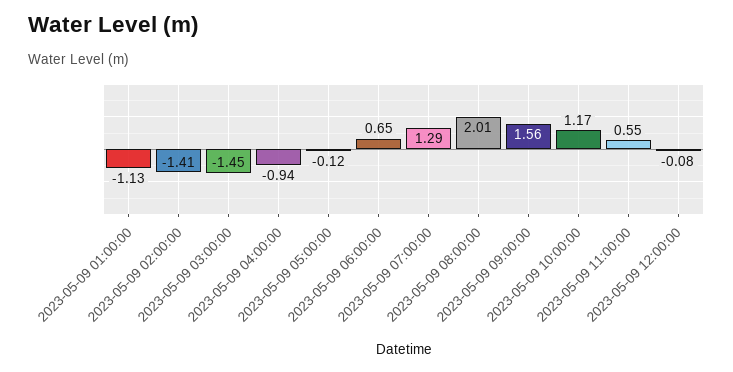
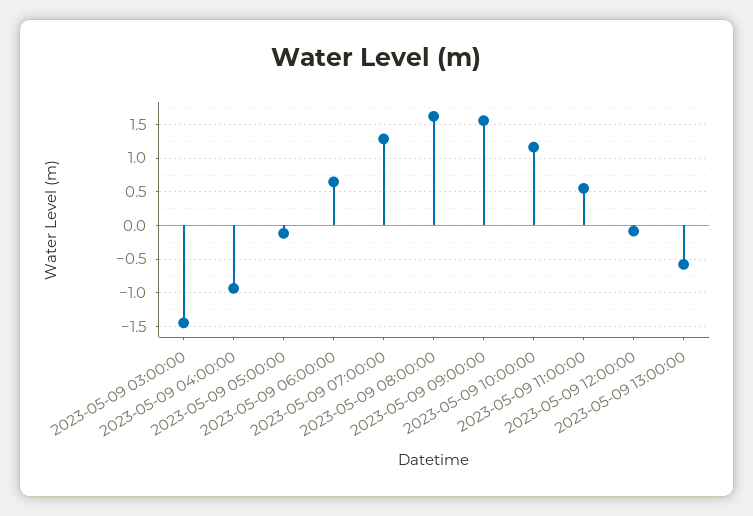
2023-05-09 01:00:00: -1.13 -> none
2023-05-09 02:00:00: -1.41 -> none
2023-05-09 08:00:00: 2.01 -> 1.6
2023-05-09 13:00:00: none -> -0.6

